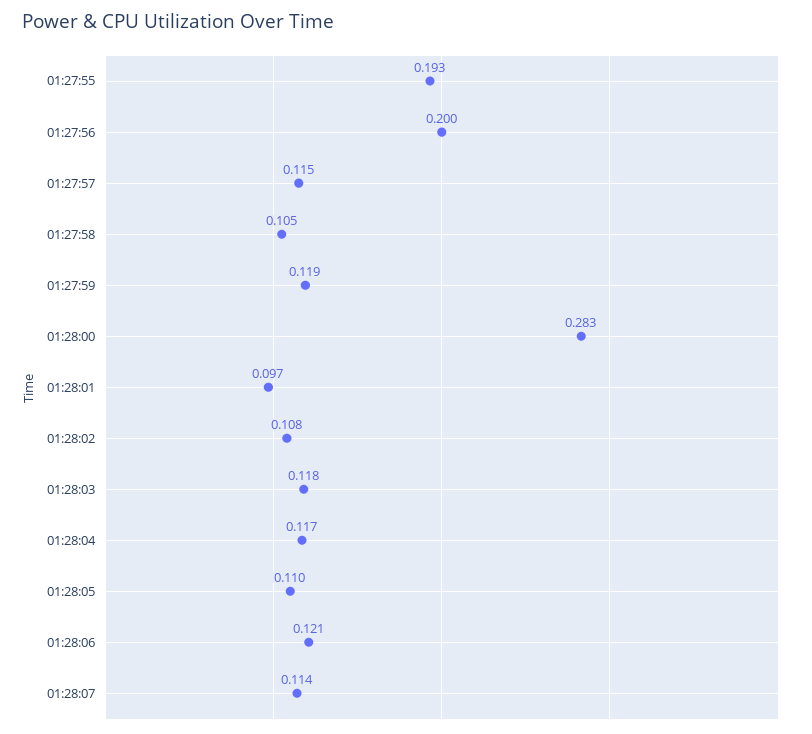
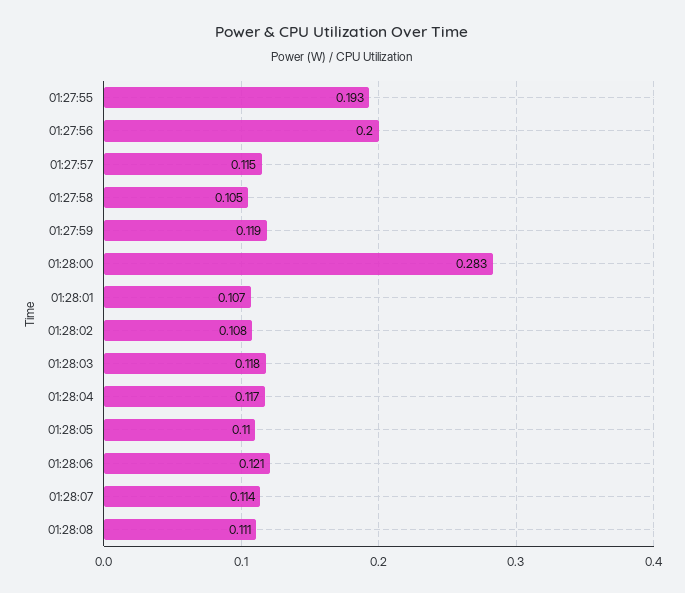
01:28:01: 0.097 -> 0.107
01:28:08: none -> 0.111

